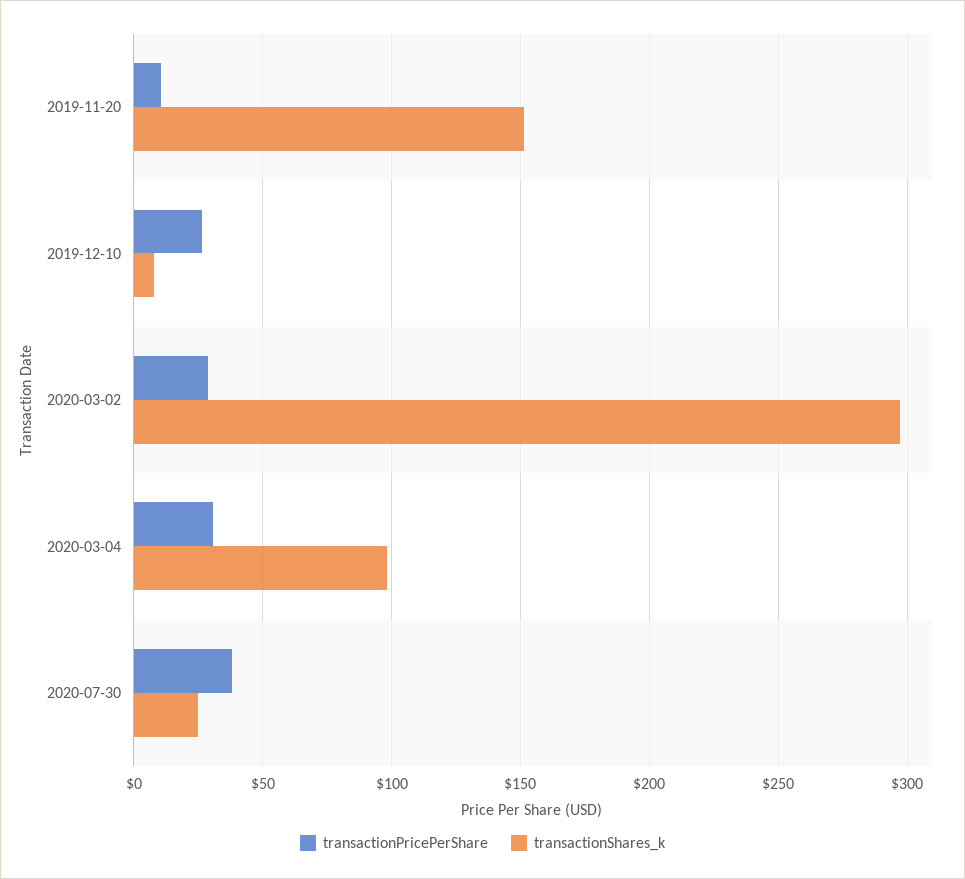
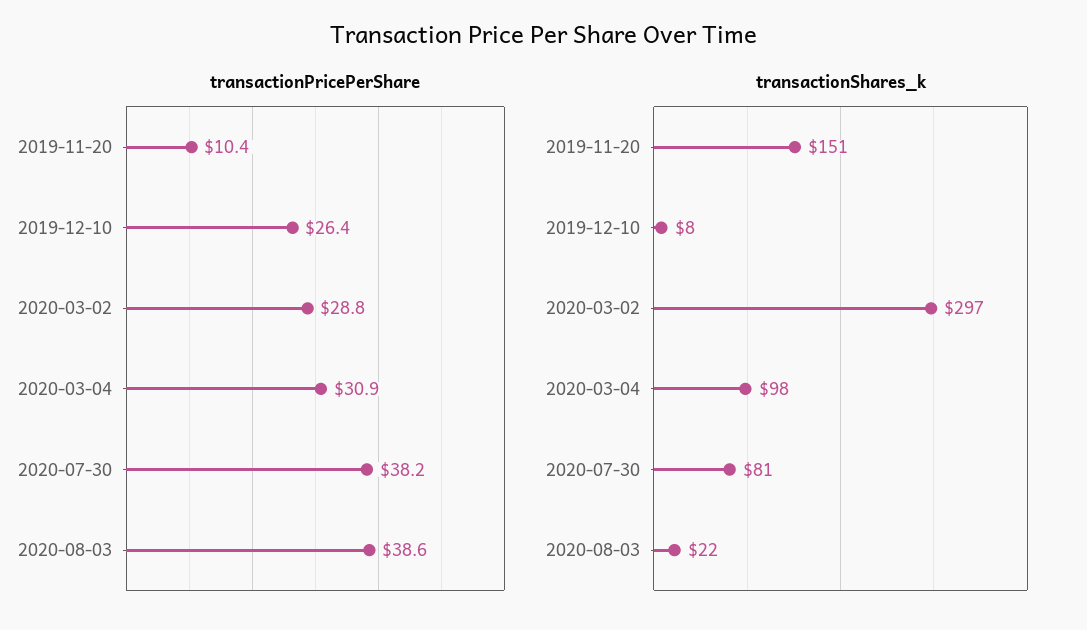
transactionShares_k, 2020-07-30: 25 -> 81
transactionPricePerShare, 2020-08-03: none -> 38.6
transactionShares_k, 2020-08-03: none -> 22

